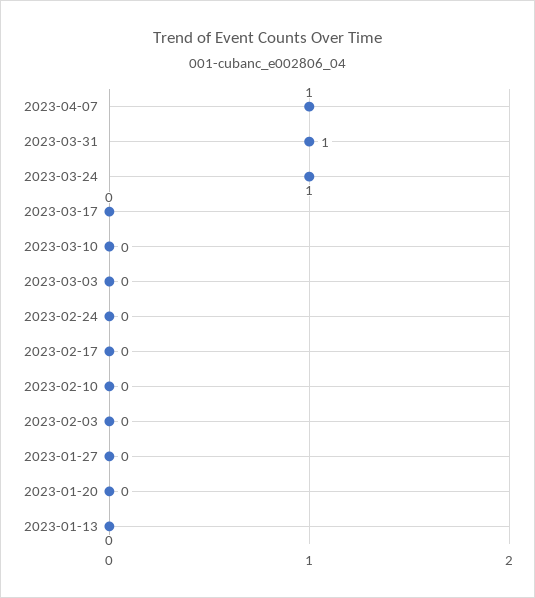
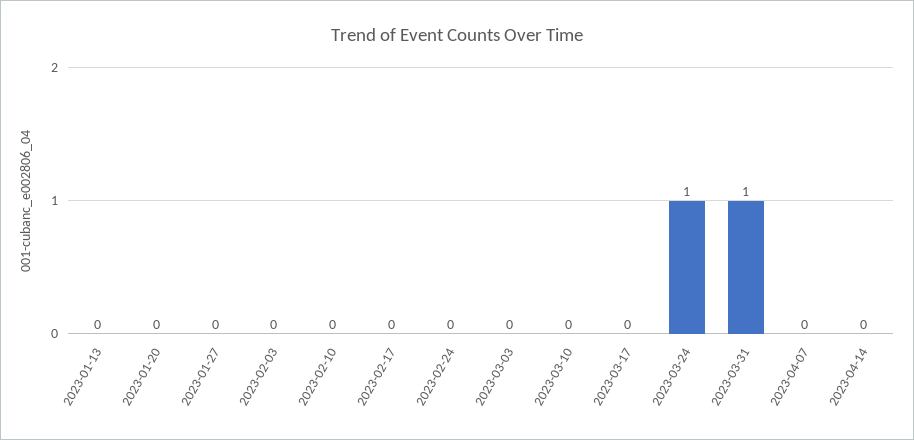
2023-04-07: 1 -> 0
2023-04-14: none -> 0

